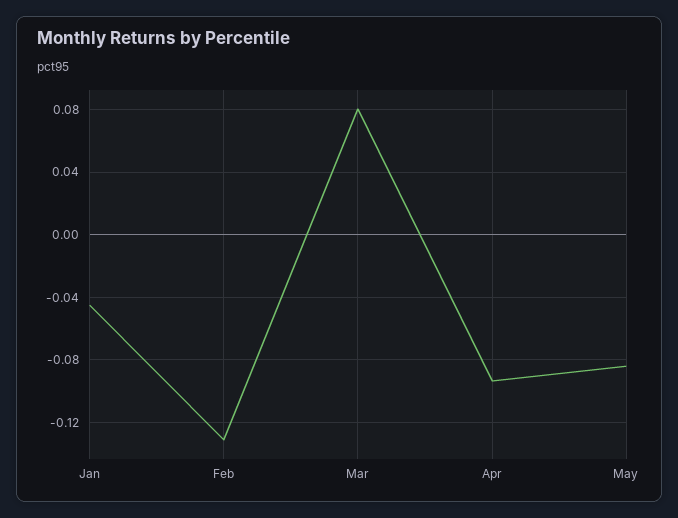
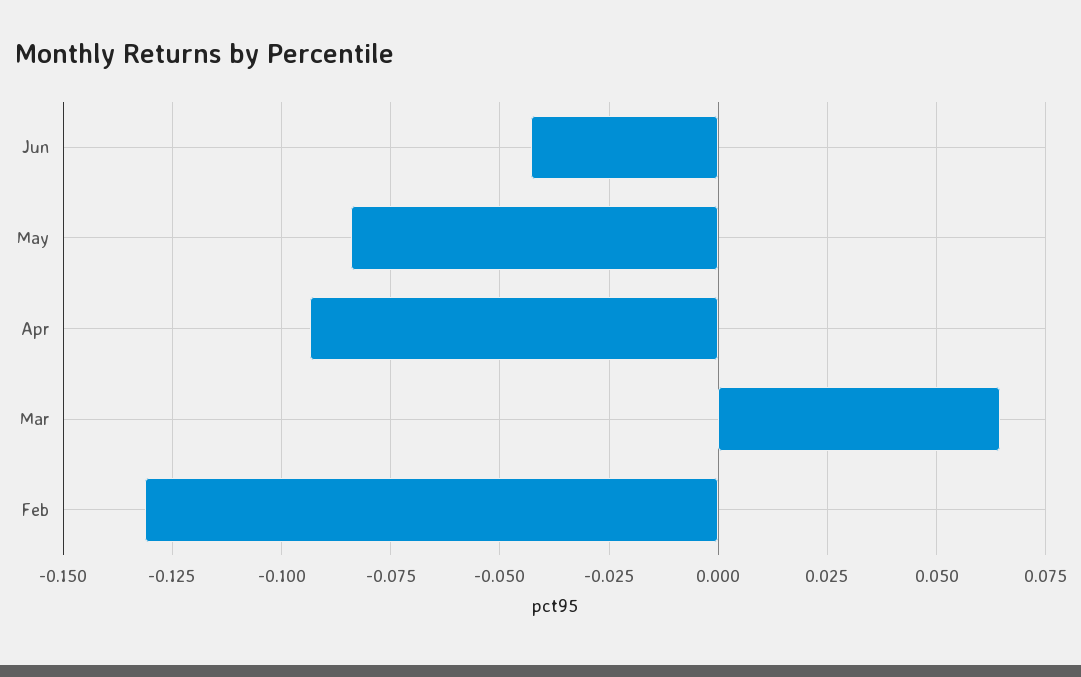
Jan: -0.045 -> none
Mar: 0.08 -> 0.065
Jun: none -> -0.0425

